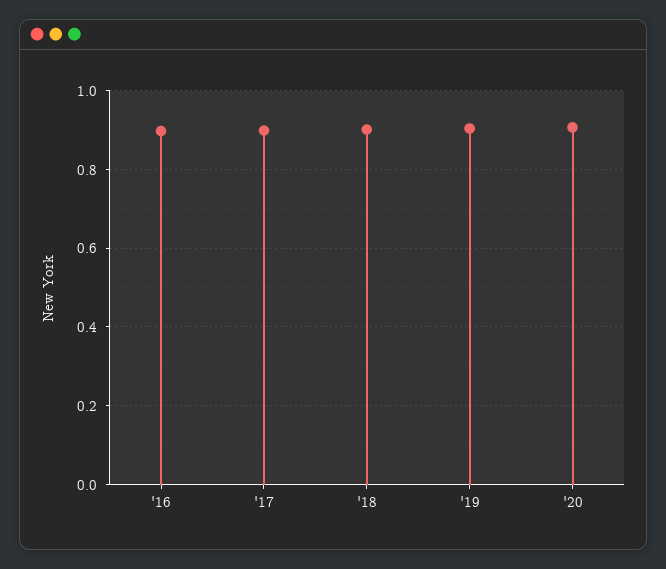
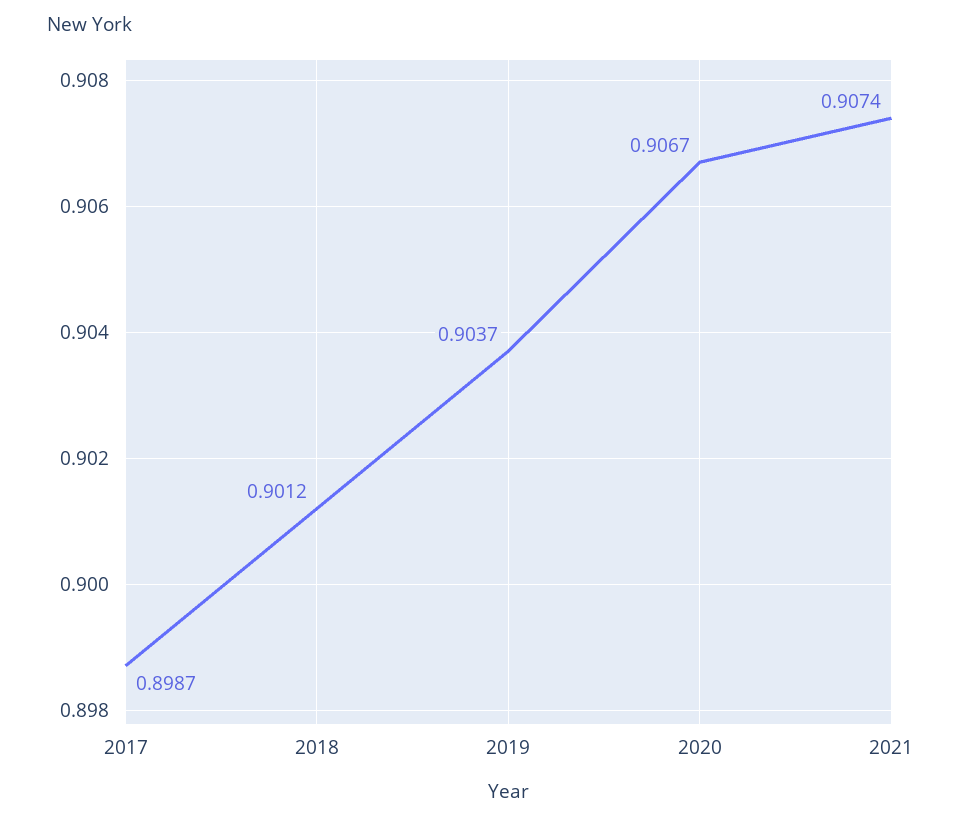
'16: 0.9 -> none
2021: none -> 0.9074

